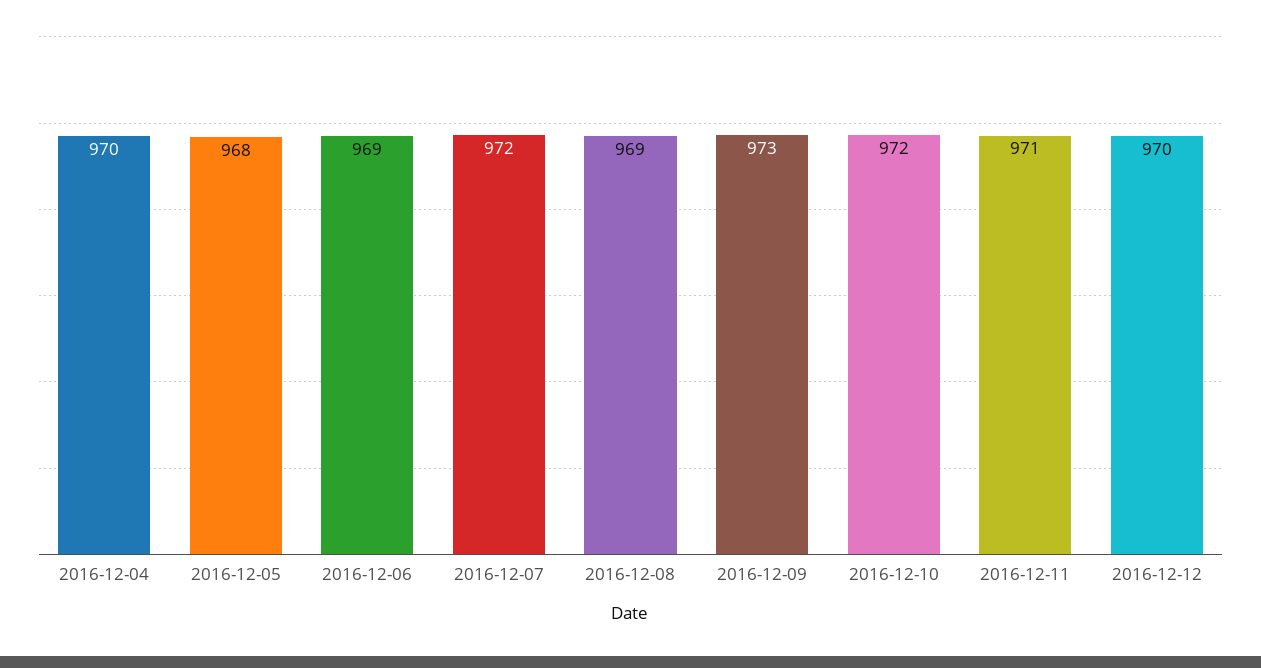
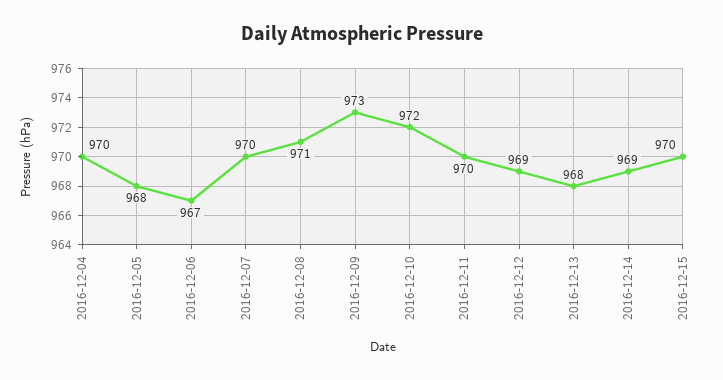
2016-12-06: 969 -> 967
2016-12-07: 972 -> 970
2016-12-08: 969 -> 971
2016-12-11: 971 -> 970
2016-12-12: 970 -> 969
2016-12-13: none -> 968
2016-12-14: none -> 969
2016-12-15: none -> 970

